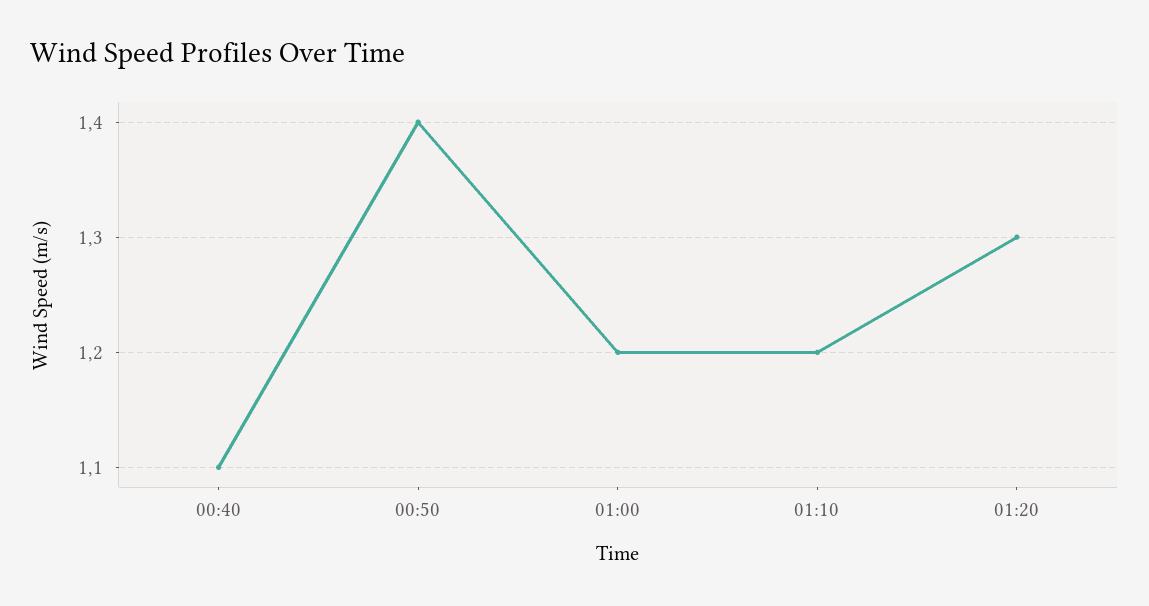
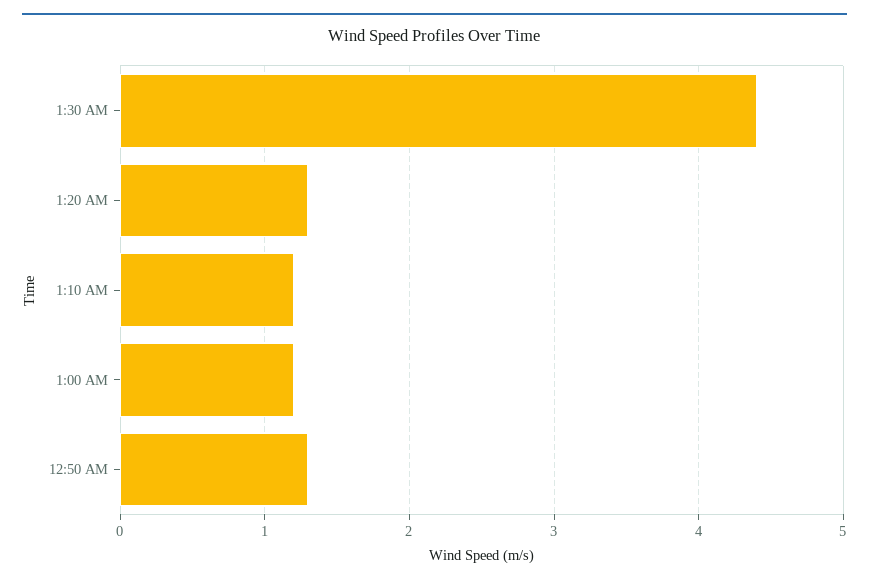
00:40: 1.1 -> none
00:50: 1.4 -> 1.3
1:30 AM: none -> 4.4

